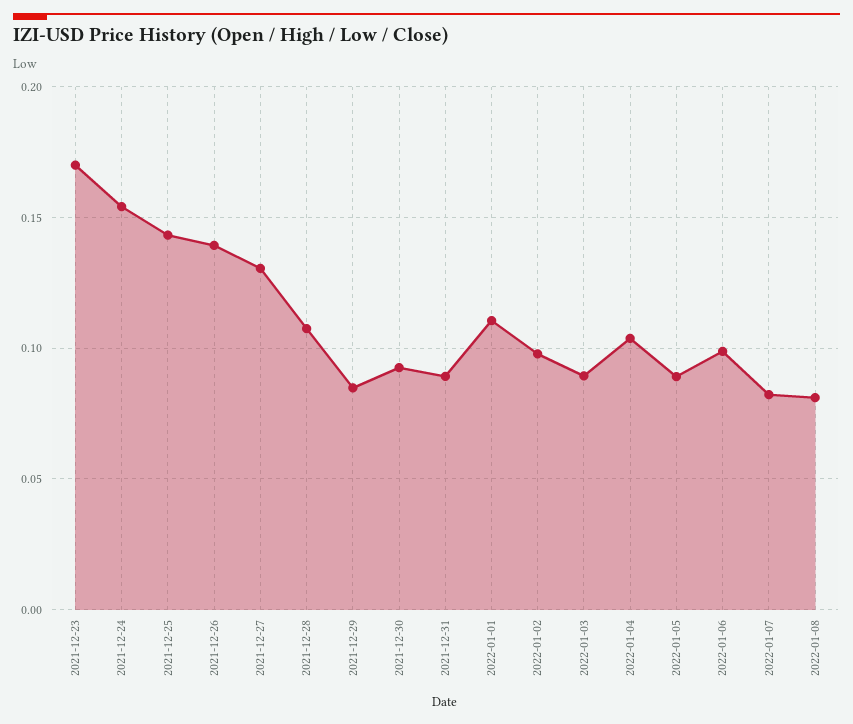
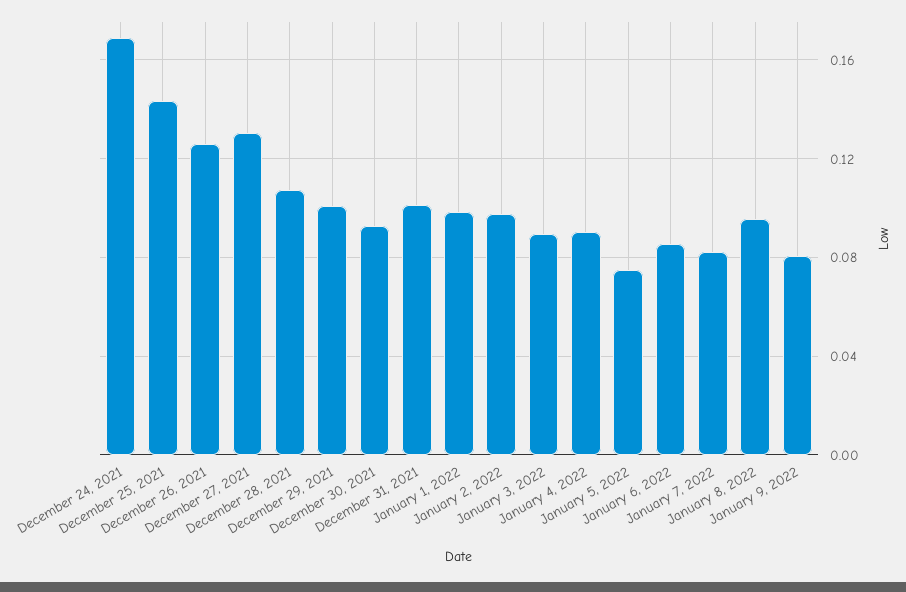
2021-12-23: 0.17 -> none
2021-12-24: 0.155 -> 0.17
2021-12-26: 0.14 -> 0.125
2021-12-29: 0.085 -> 0.1
2021-12-31: 0.09 -> 0.1
2022-01-01: 0.11 -> 0.1
2022-01-04: 0.105 -> 0.09
2022-01-05: 0.09 -> 0.075
2022-01-06: 0.1 -> 0.085
2022-01-08: 0.08 -> 0.095
January 9, 2022: none -> 0.08

